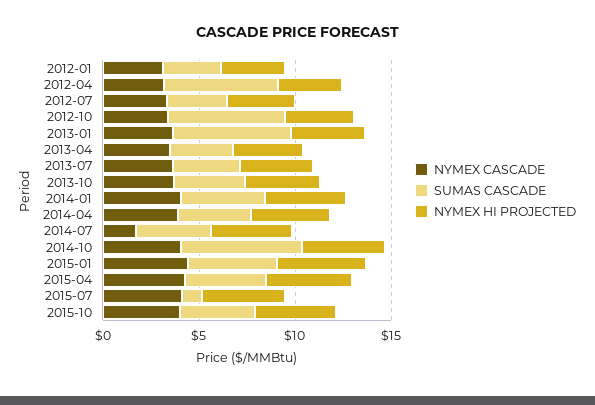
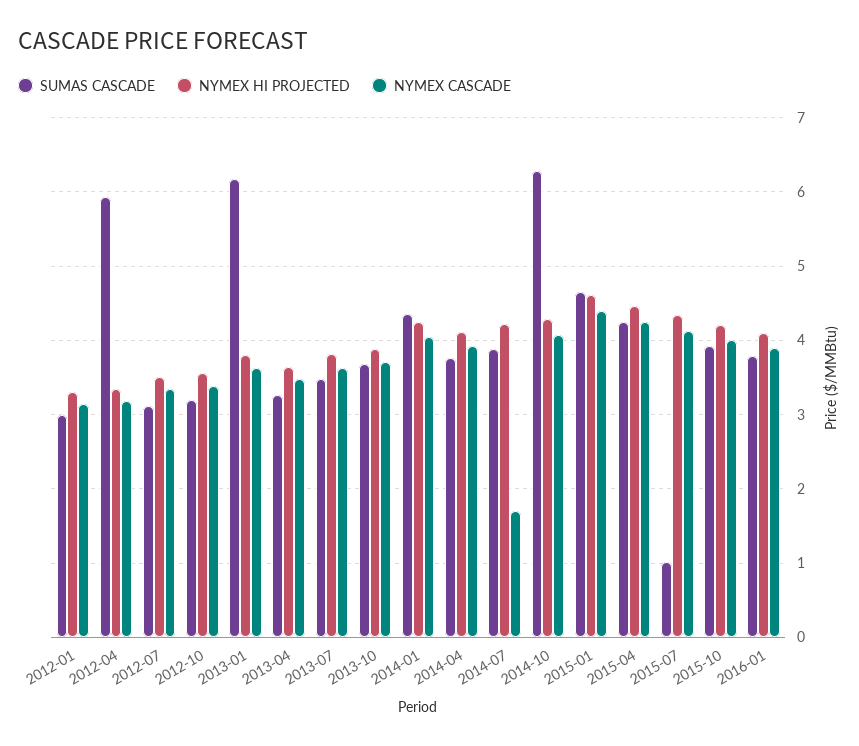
SUMAS CASCADE, 2012-10: 6 -> 3.2
SUMAS CASCADE, 2016-01: none -> 3.8
NYMEX HI PROJECTED, 2016-01: none -> 4.1
NYMEX CASCADE, 2016-01: none -> 3.9

